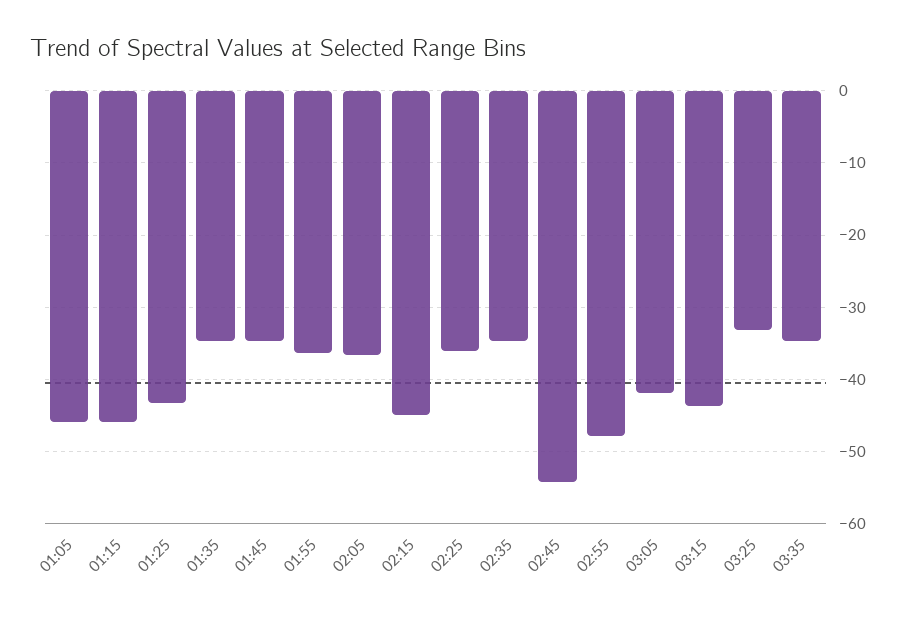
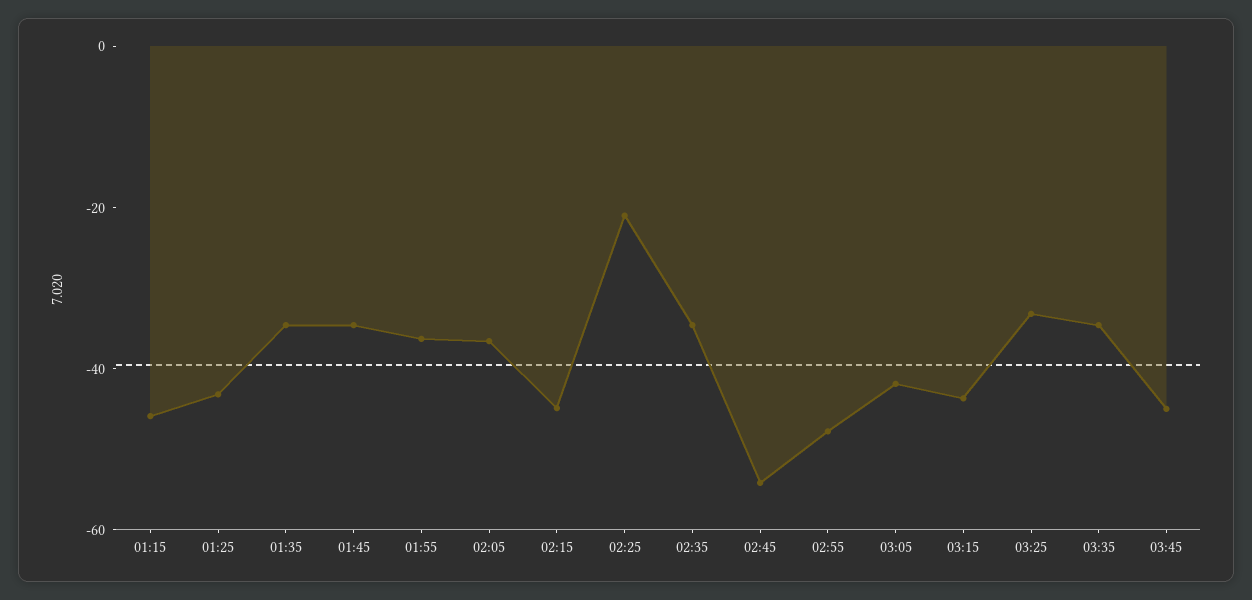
01:05: -46 -> none
02:25: -36 -> -20
03:45: none -> -45

